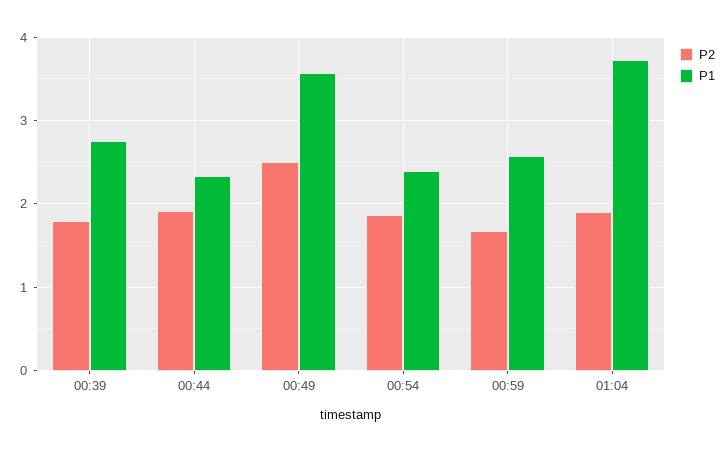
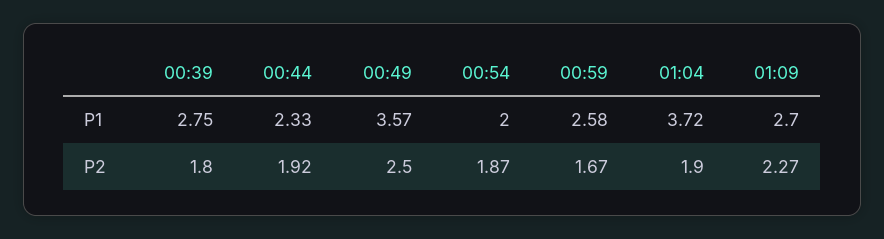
P1, 00:54: 2.4 -> 2
P1, 01:09: none -> 2.7
P2, 01:09: none -> 2.27

